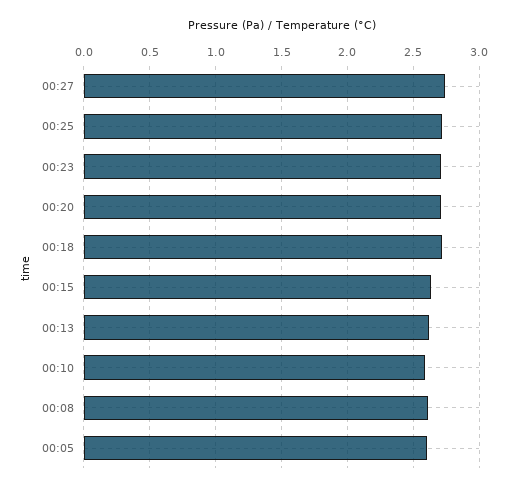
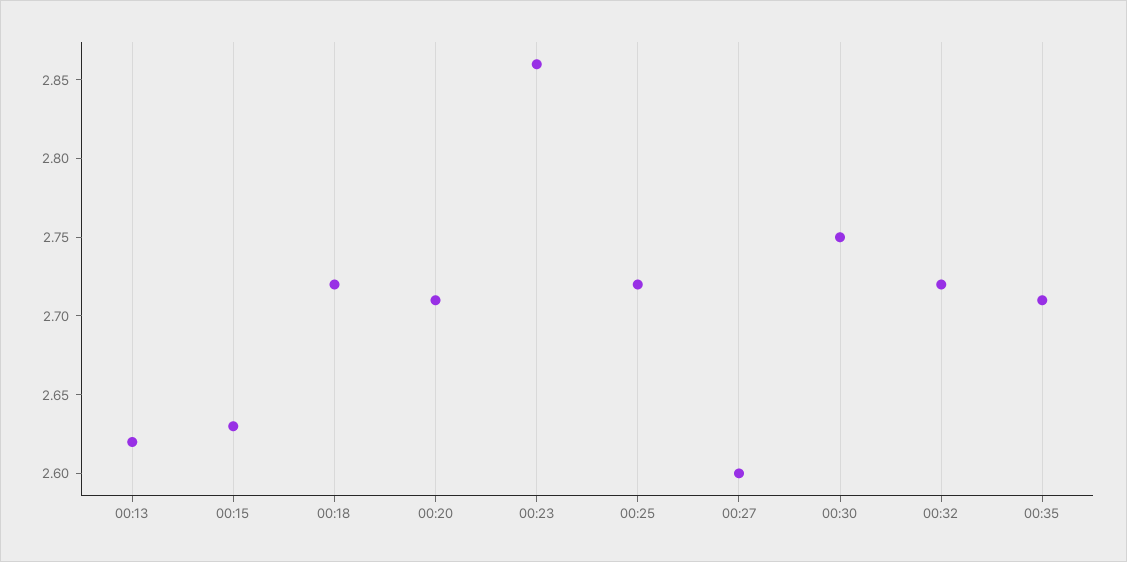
00:27: 2.75 -> 2.6
00:23: 2.7 -> 2.86
00:10: 2.6 -> none
00:08: 2.6 -> none
00:05: 2.6 -> none
00:30: none -> 2.75
00:32: none -> 2.72
00:35: none -> 2.71

